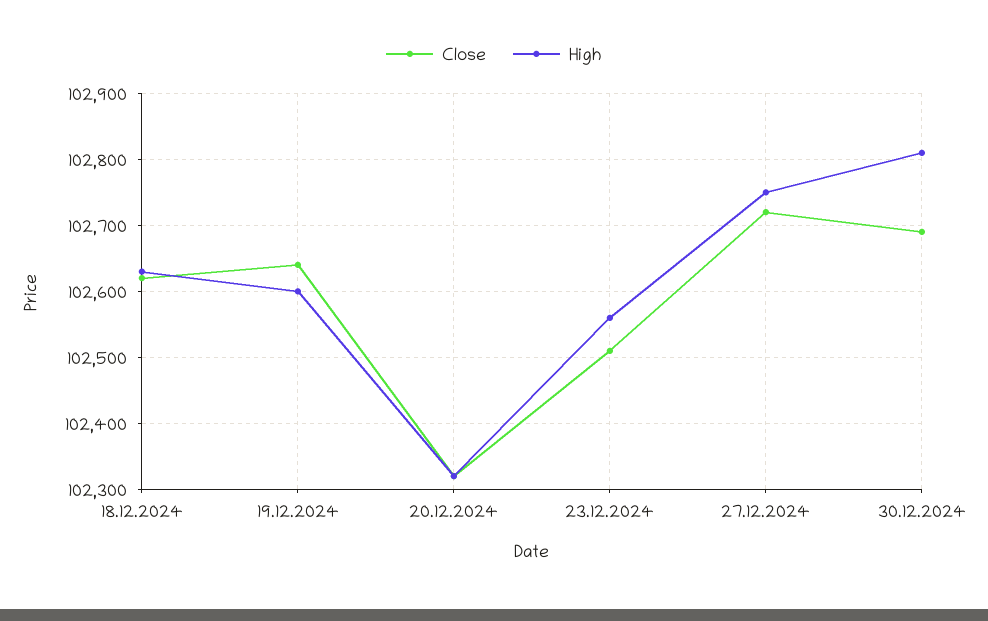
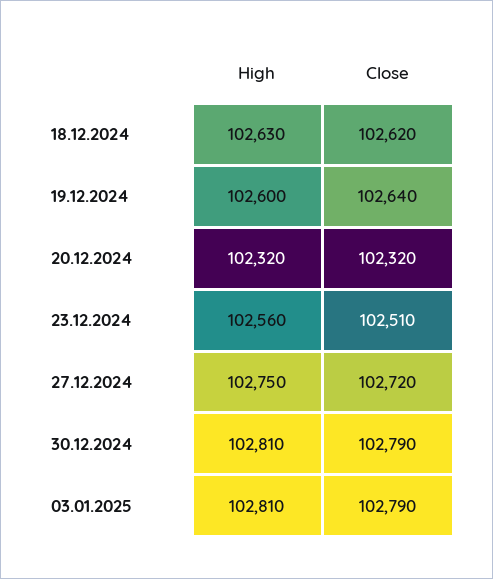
Close, 30.12.2024: 102690 -> 102790
High, 03.01.2025: none -> 102810
Close, 03.01.2025: none -> 102790

